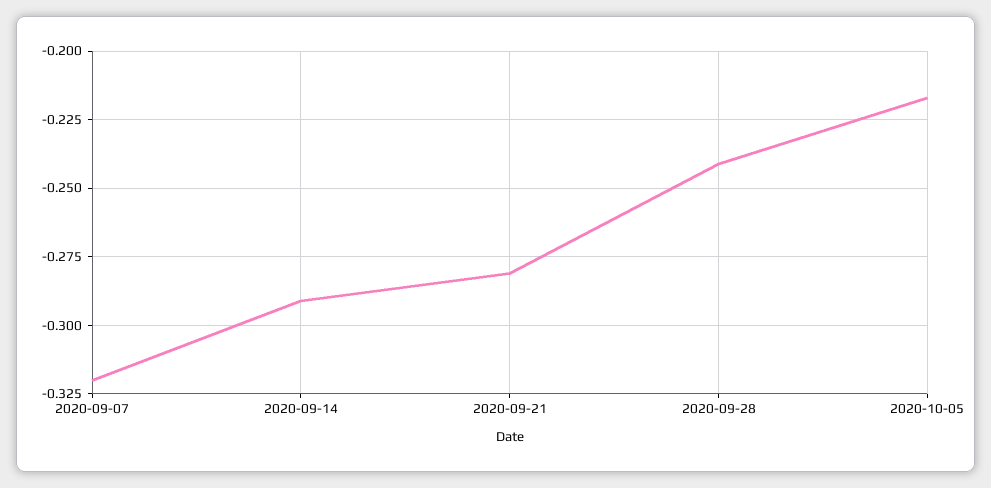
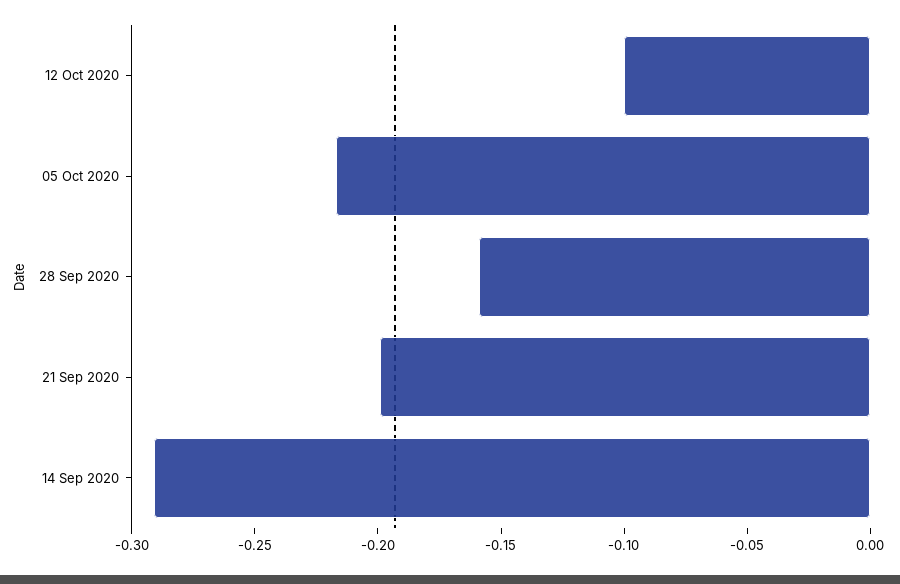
2020-09-07: -0.32 -> none
2020-09-21: -0.28 -> -0.2
2020-09-28: -0.24 -> -0.16
12 Oct 2020: none -> -0.1

